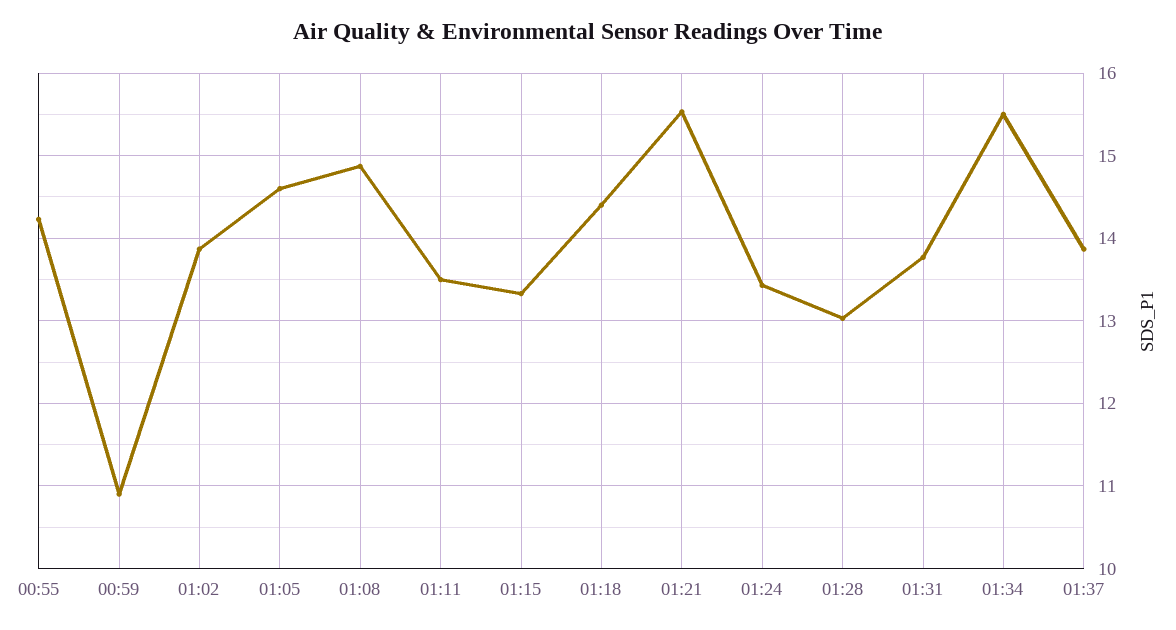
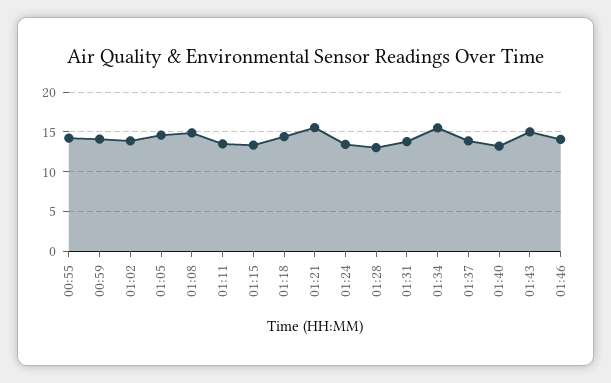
00:59: 10.9 -> 14
01:40: none -> 13
01:43: none -> 15
01:46: none -> 14

